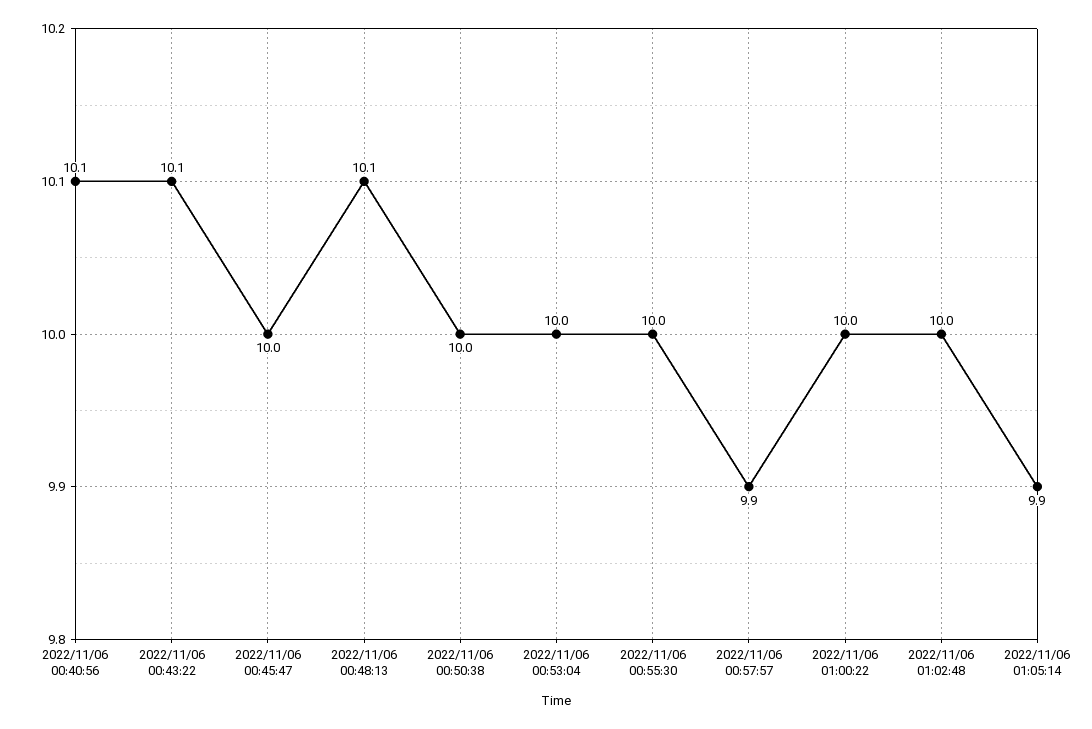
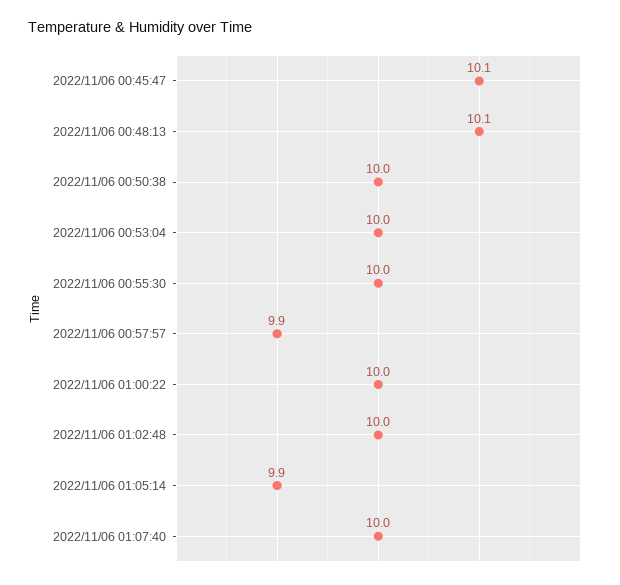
2022/11/06 00:40:56: 10.1 -> none
2022/11/06 00:43:22: 10.1 -> none
2022/11/06 00:45:47: 10 -> 10.1
2022/11/06 01:07:40: none -> 10

